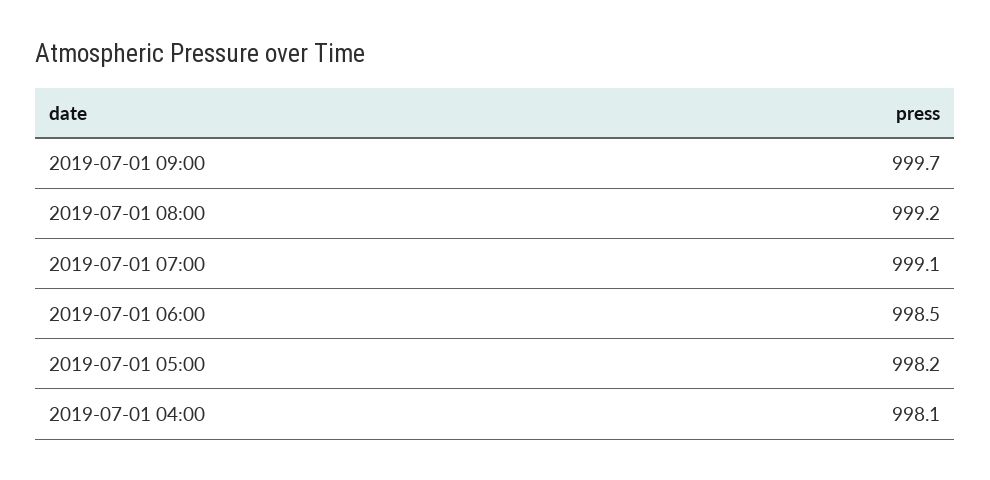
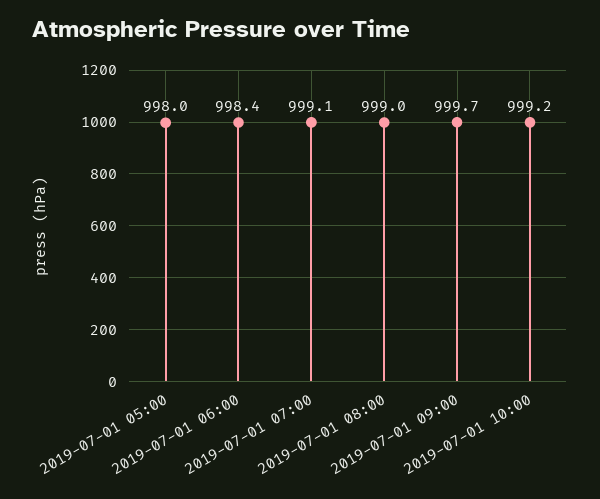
2019-07-01 08:00: 999.2 -> 999
2019-07-01 06:00: 998.5 -> 998.4
2019-07-01 05:00: 998.2 -> 998
2019-07-01 04:00: 998.1 -> none
2019-07-01 10:00: none -> 999.2

